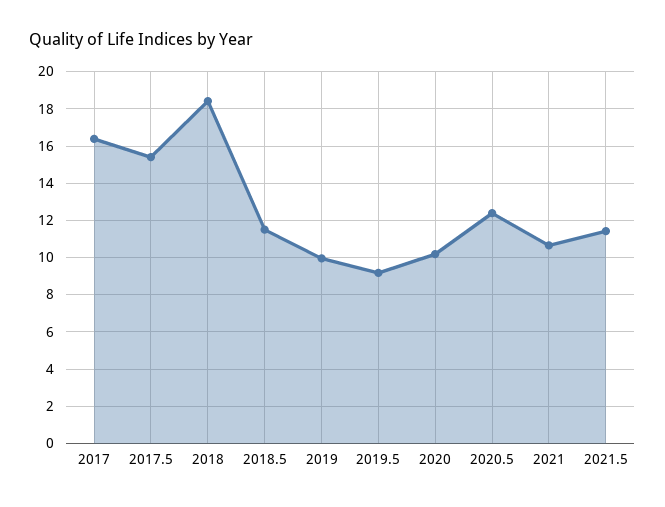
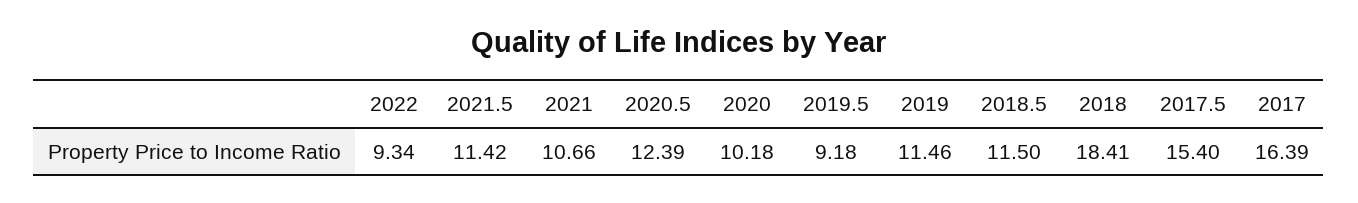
2019: 10 -> 11.46
2022: none -> 9.34

